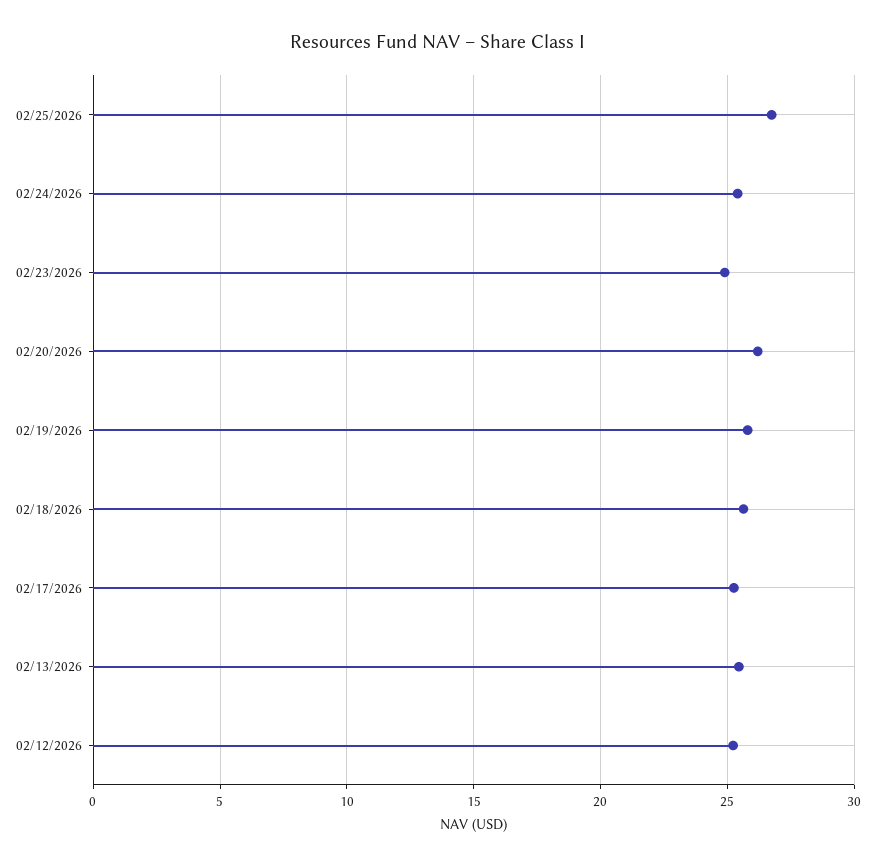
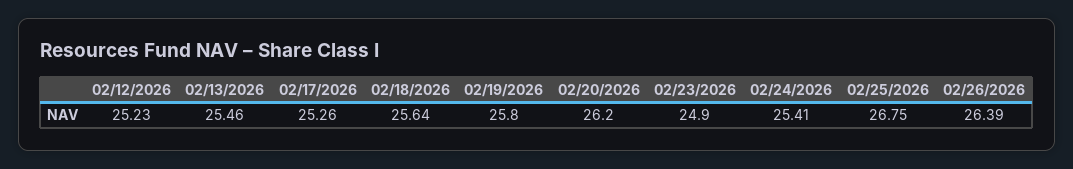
02/26/2026: none -> 26.39

